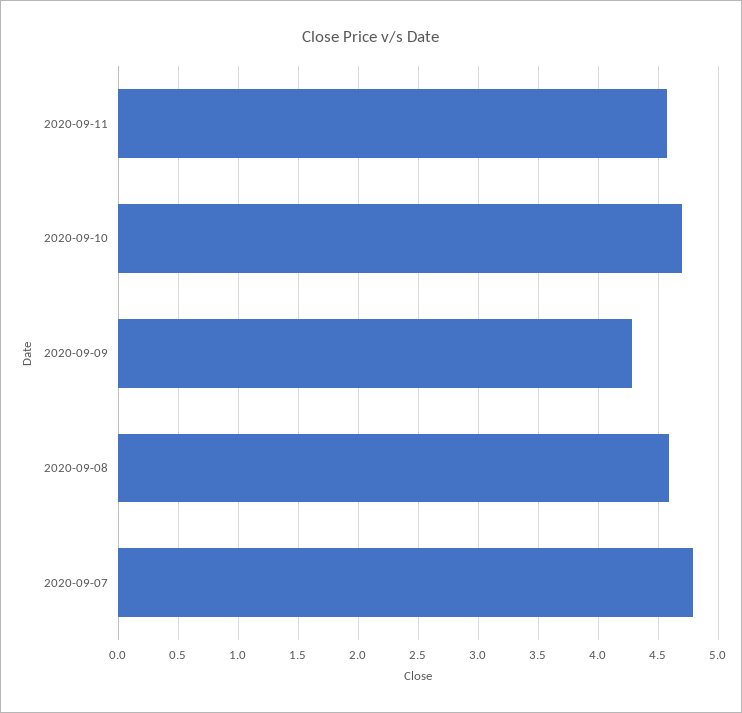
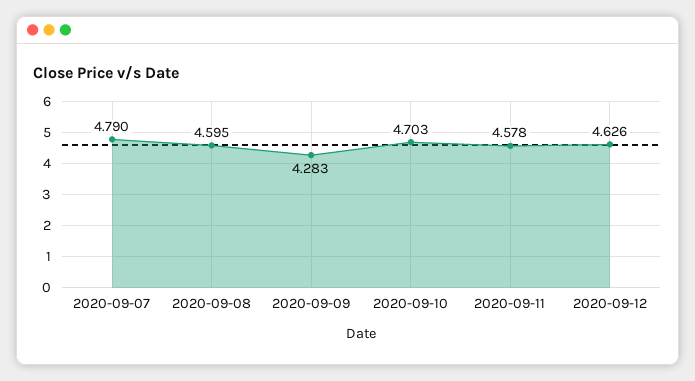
2020-09-12: none -> 4.626

